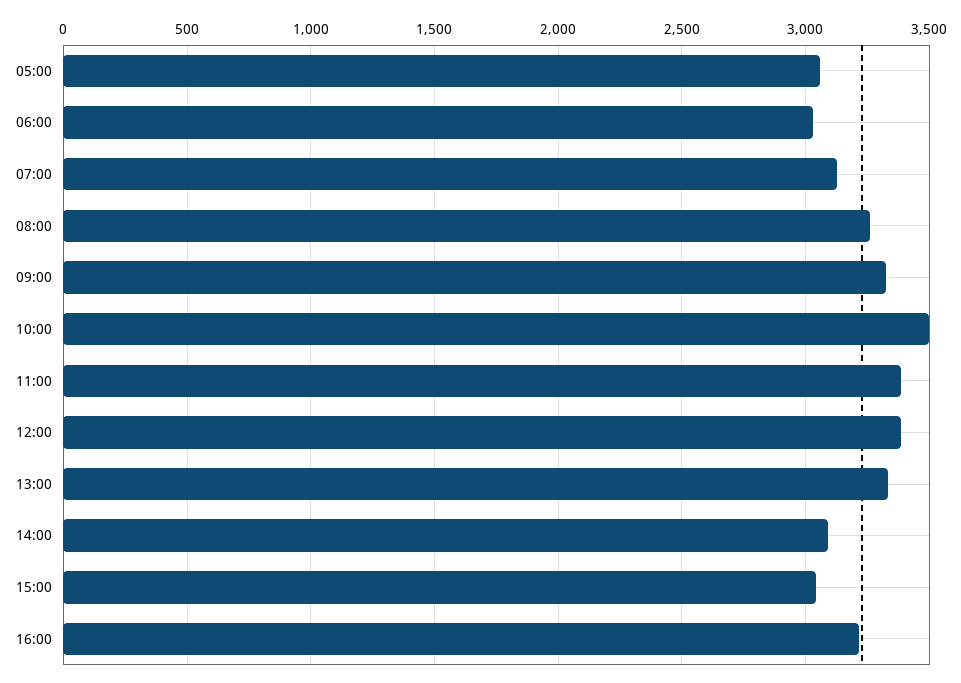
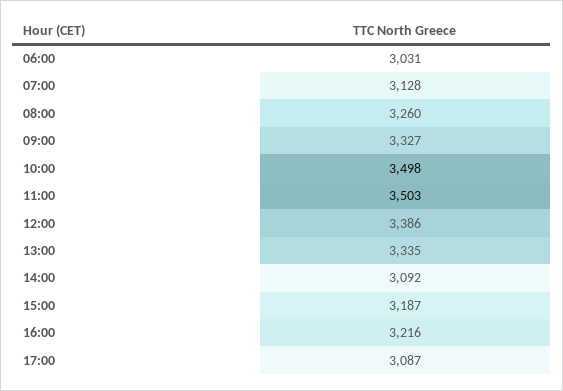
05:00: 3050 -> none
11:00: 3400 -> 3503
15:00: 3050 -> 3187
17:00: none -> 3087

